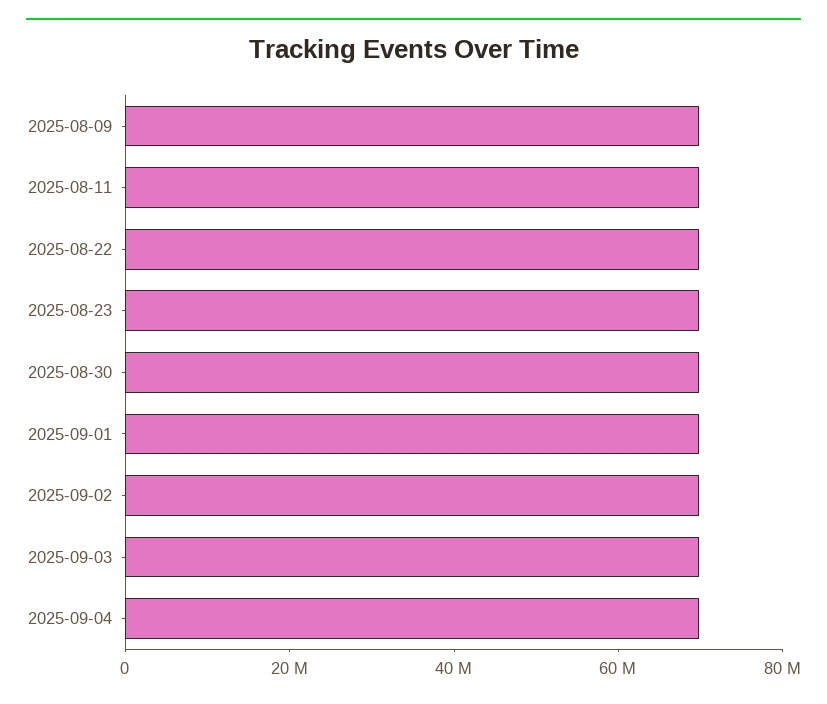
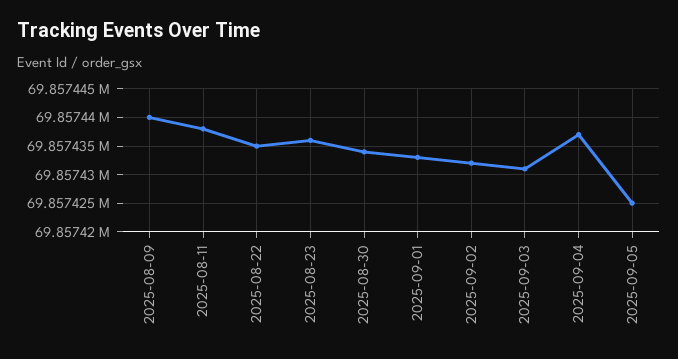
2025-09-05: none -> 69857425

